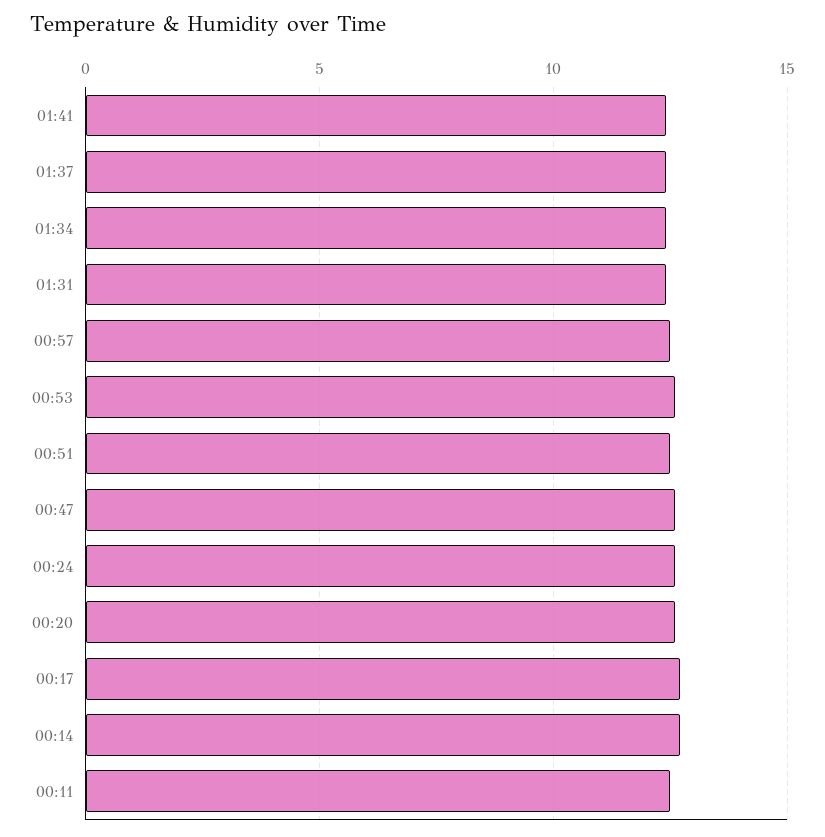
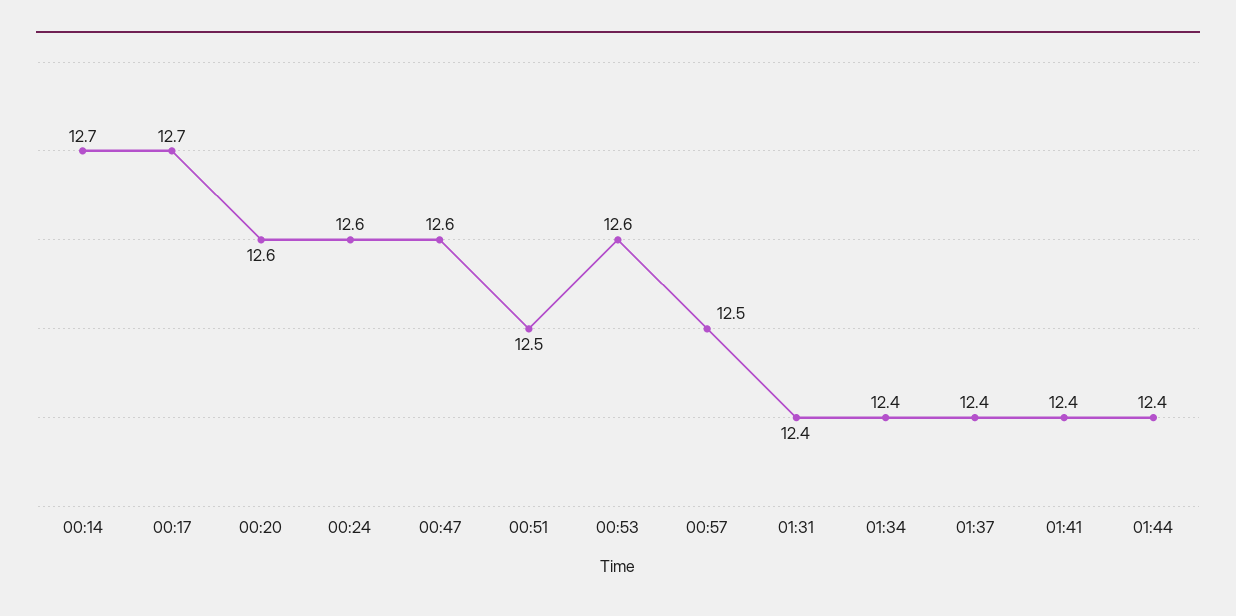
00:11: 12.5 -> none
01:44: none -> 12.4

